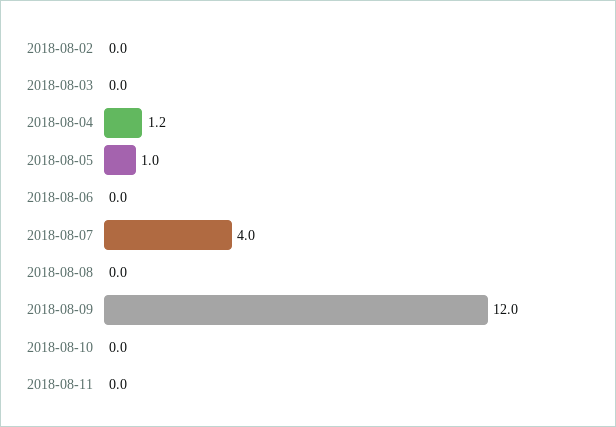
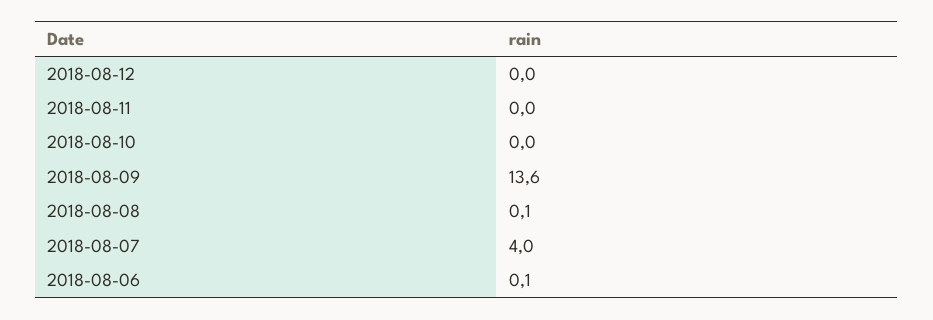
2018-08-02: 0 -> none
2018-08-03: 0 -> none
2018-08-04: 1.2 -> none
2018-08-05: 1 -> none
2018-08-06: 0 -> 0.1
2018-08-08: 0 -> 0.1
2018-08-09: 12 -> 13.6
2018-08-12: none -> 0

